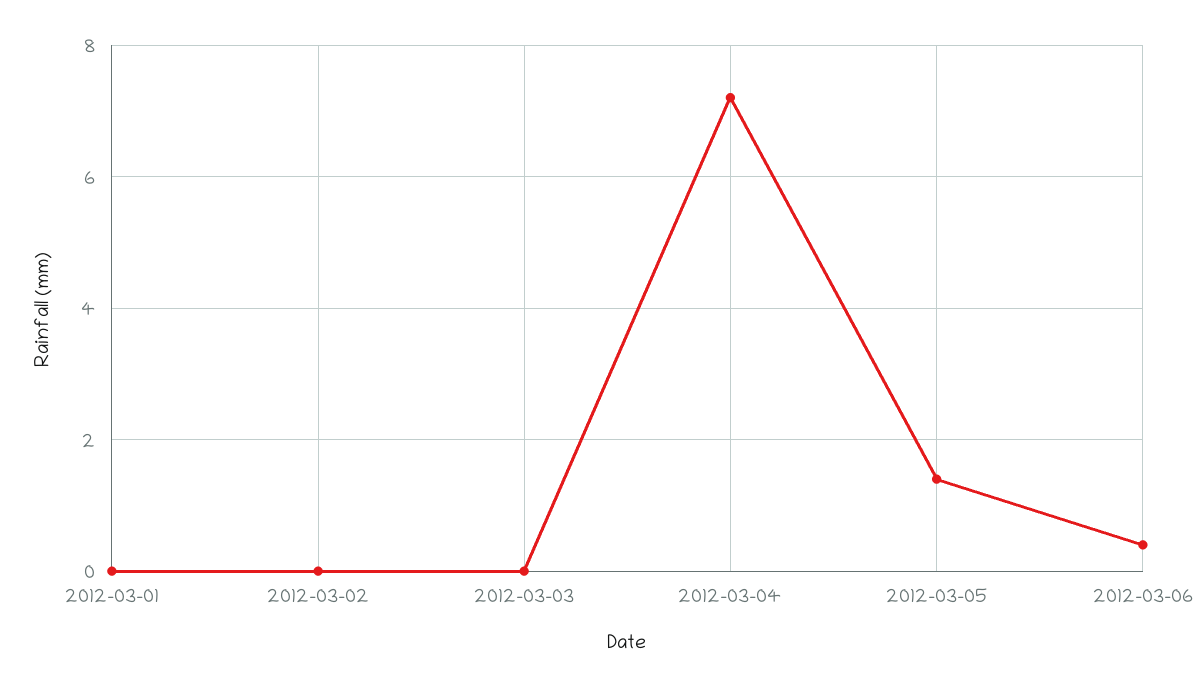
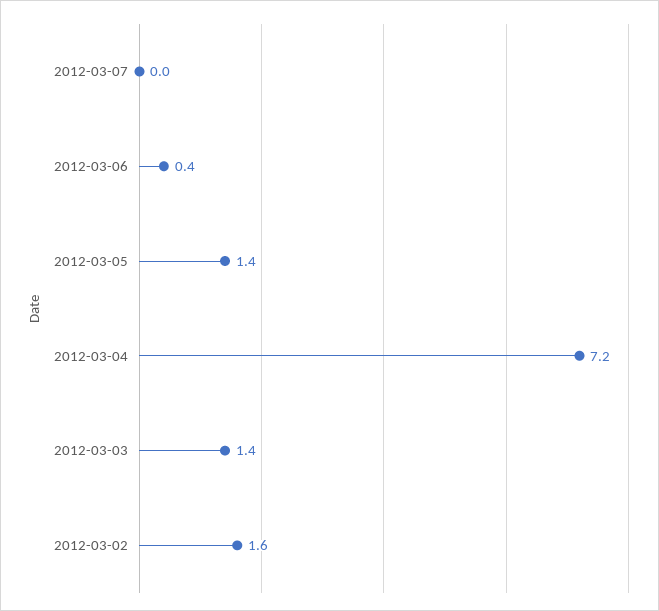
2012-03-01: 0 -> none
2012-03-02: 0 -> 1.6
2012-03-03: 0 -> 1.4
2012-03-07: none -> 0

